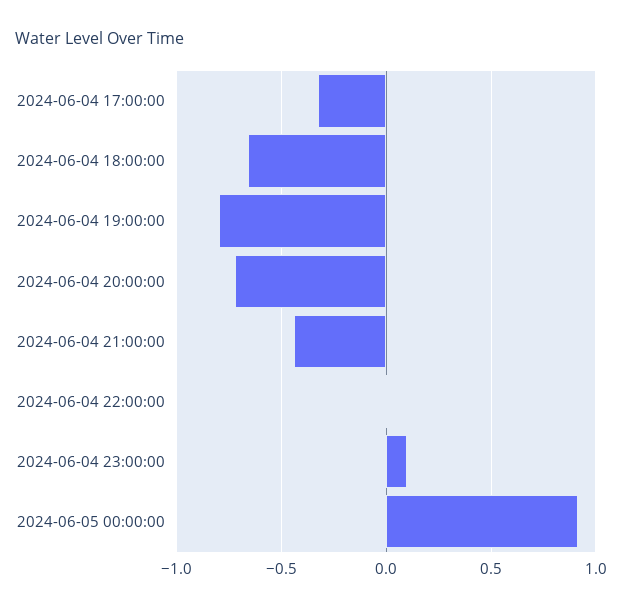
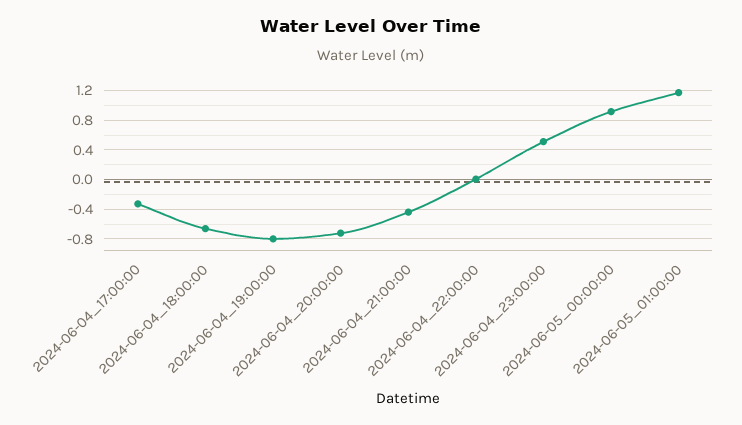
2024-06-04 23:00:00: 0.1 -> 0.5
2024-06-05_01:00:00: none -> 1.2

